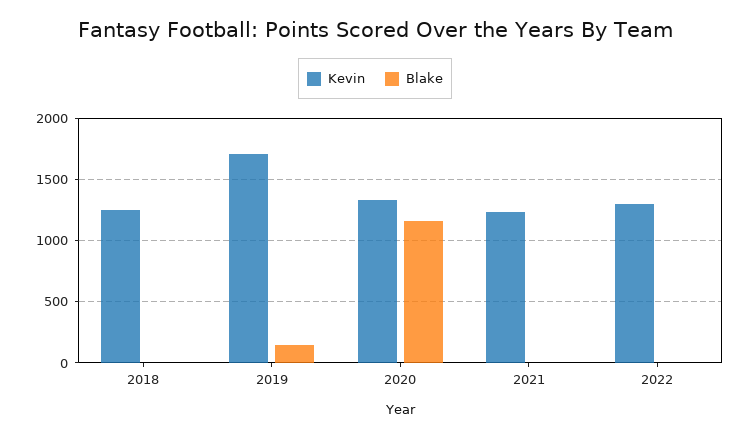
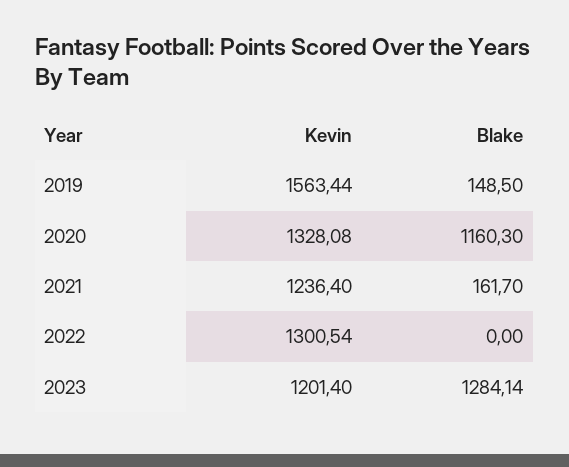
Kevin, 2018: 1250 -> none
Blake, 2018: 0 -> none
Kevin, 2019: 1700 -> 1563.44
Blake, 2021: 0 -> 161.7
Kevin, 2023: none -> 1201.4
Blake, 2023: none -> 1284.14

